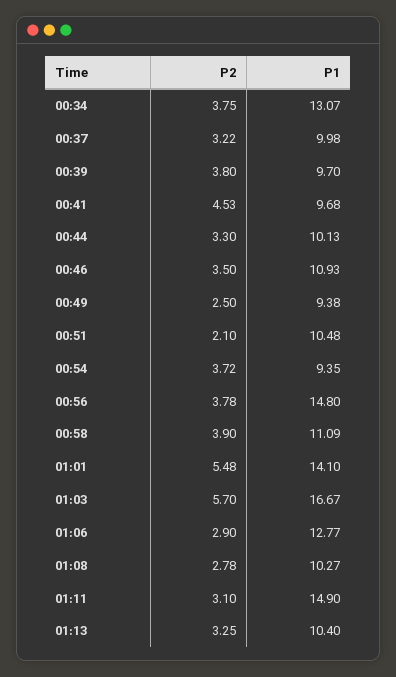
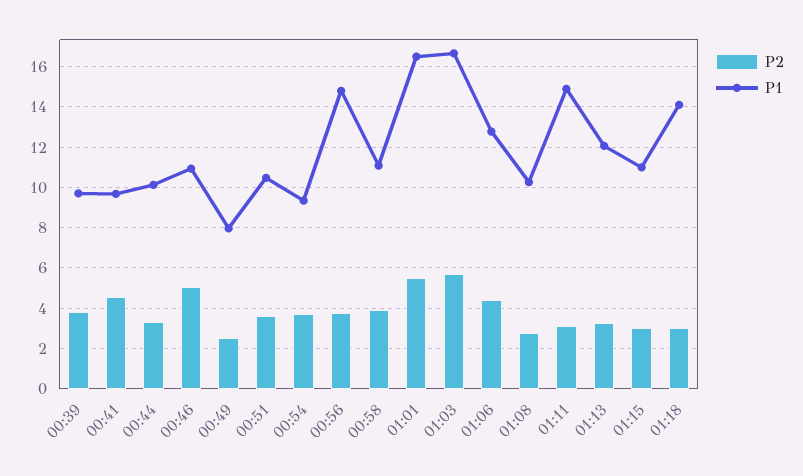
P2, 00:34: 3.75 -> none
P1, 00:34: 13.07 -> none
P2, 00:37: 3.22 -> none
P1, 00:37: 9.98 -> none
P2, 00:46: 3.5 -> 5
P1, 00:49: 9.38 -> 8
P2, 00:51: 2.1 -> 3.5
P1, 01:01: 14.1 -> 16.5
P2, 01:06: 2.9 -> 4.5
P1, 01:13: 10.4 -> 12
P2, 01:15: none -> 3
P1, 01:15: none -> 11
P2, 01:18: none -> 3
P1, 01:18: none -> 14

